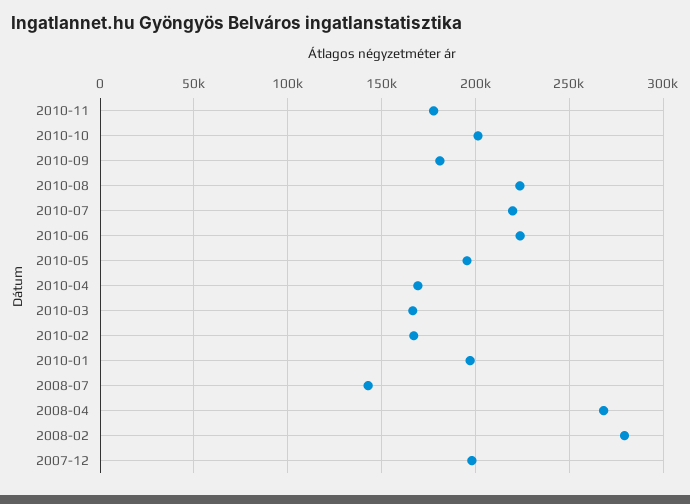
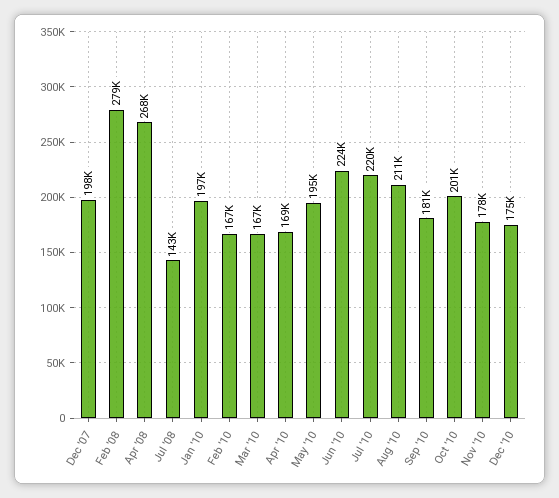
2010-08: 225000 -> 211000
Dec '10: none -> 175000

